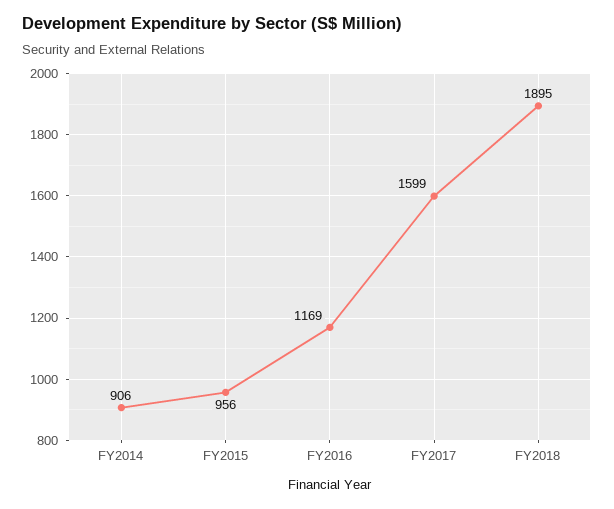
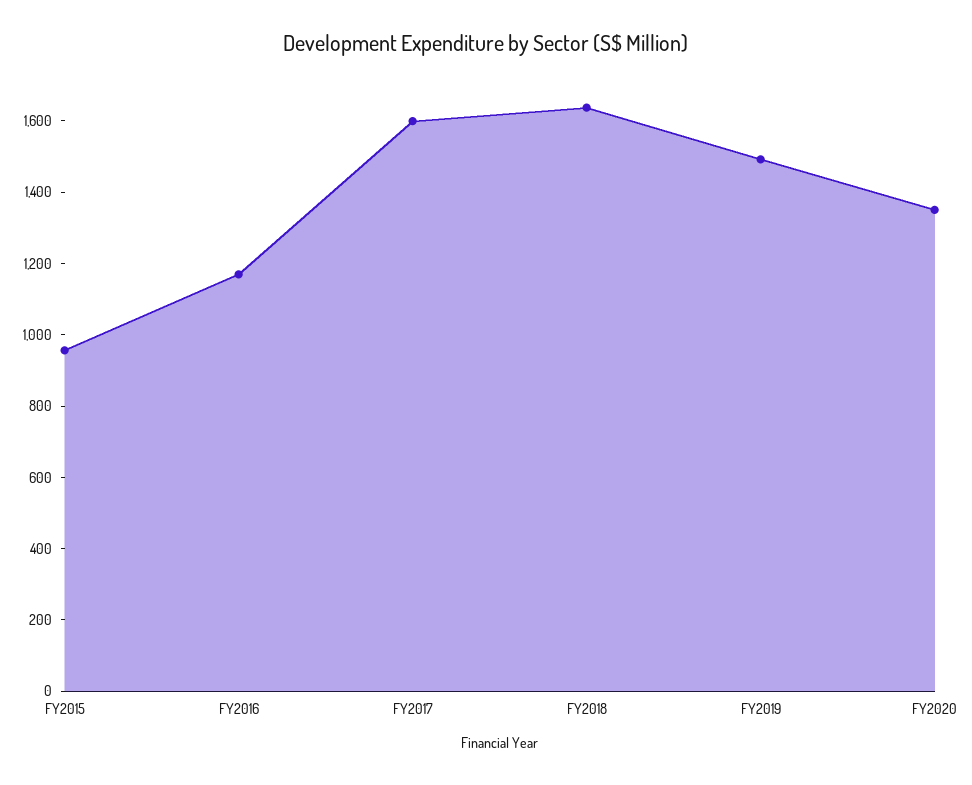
FY2014: 906 -> none
FY2018: 1895 -> 1650
FY2019: none -> 1500
FY2020: none -> 1350

